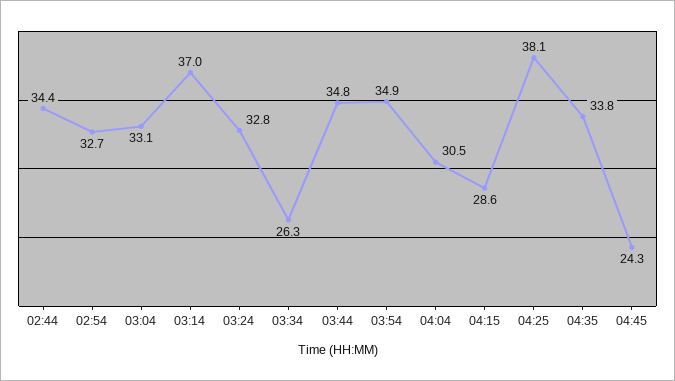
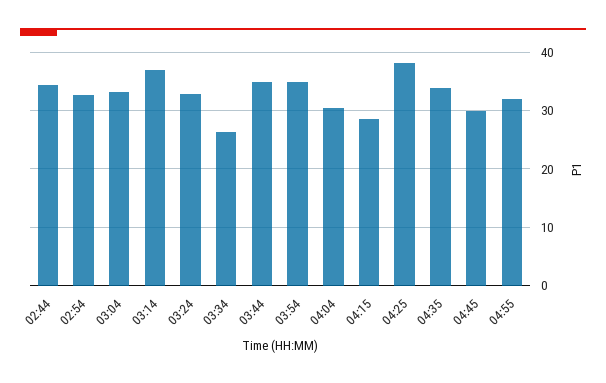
04:45: 24.3 -> 30
04:55: none -> 32

